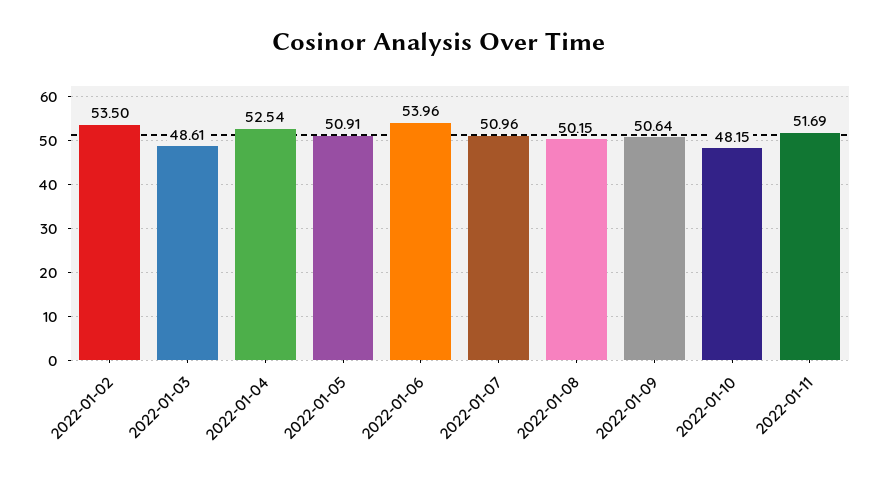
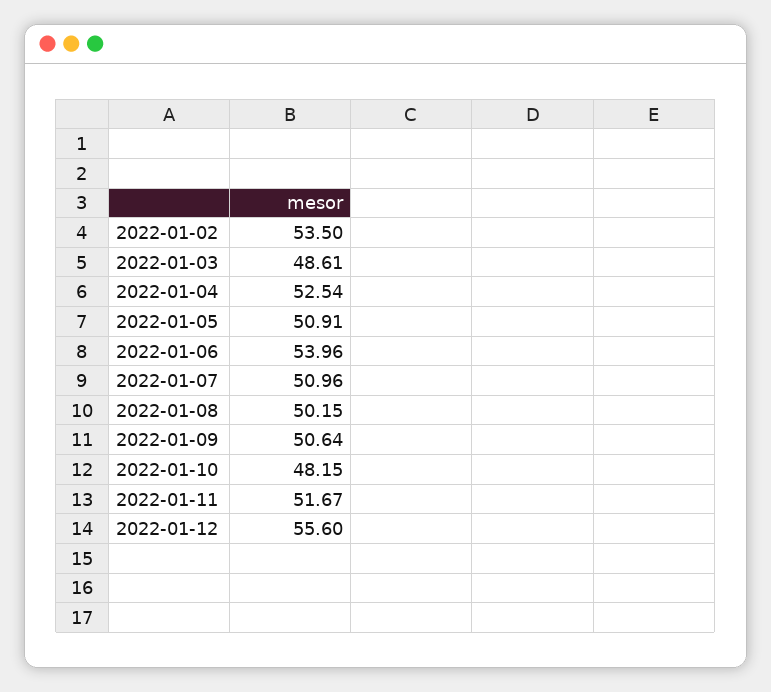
2022-01-11: 51.69 -> 51.67
2022-01-12: none -> 55.6

